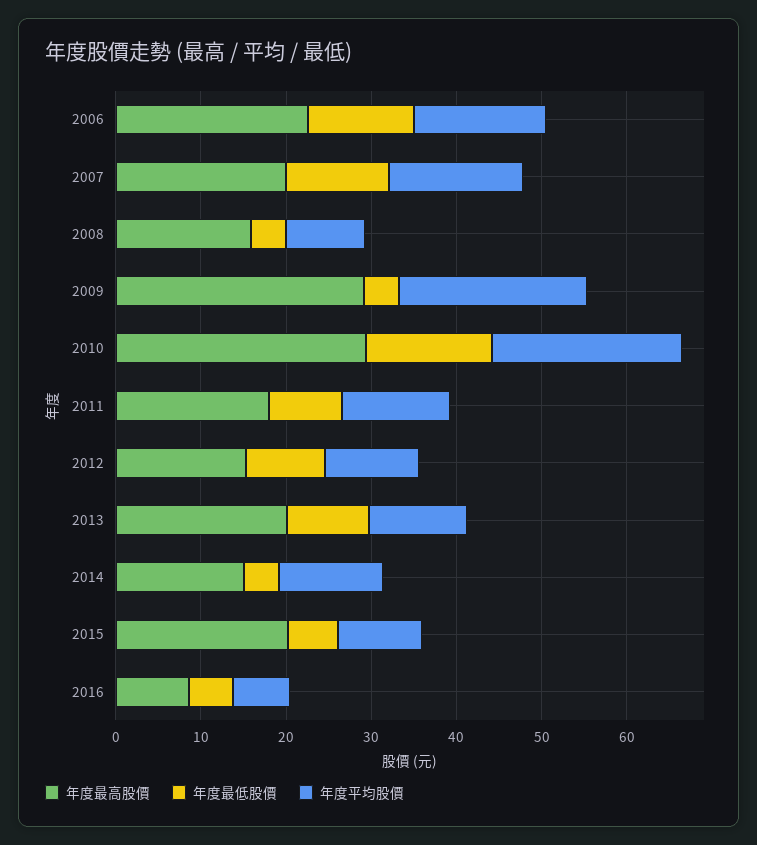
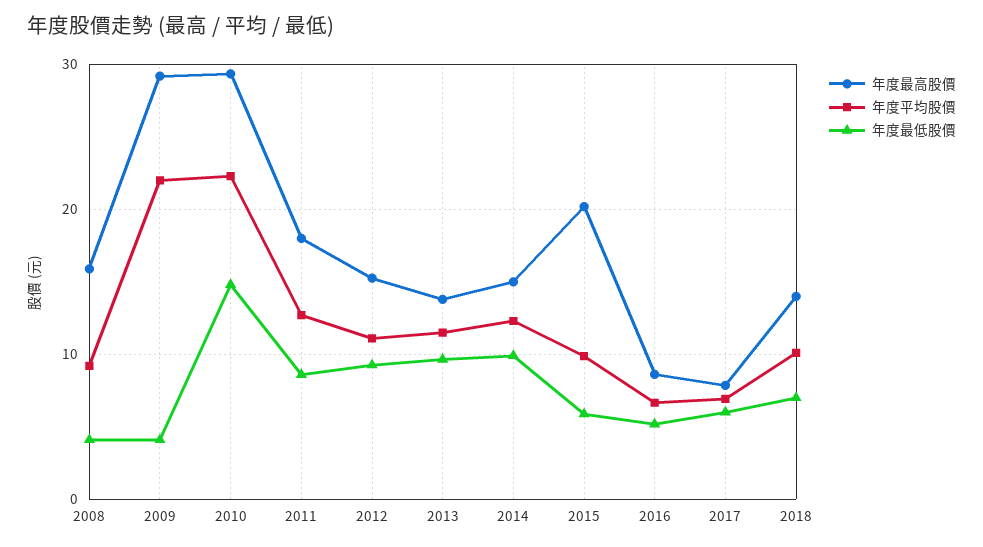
年度最高股價, 2006: 22 -> none
年度最低股價, 2006: 12 -> none
年度平均股價, 2006: 16 -> none
年度最高股價, 2007: 20 -> none
年度最低股價, 2007: 12 -> none
年度平均股價, 2007: 16 -> none
年度最高股價, 2013: 20 -> 14
年度最低股價, 2014: 4 -> 10
年度最高股價, 2017: none -> 8
年度平均股價, 2017: none -> 7
年度最低股價, 2017: none -> 6
年度最高股價, 2018: none -> 14
年度平均股價, 2018: none -> 10
年度最低股價, 2018: none -> 7

